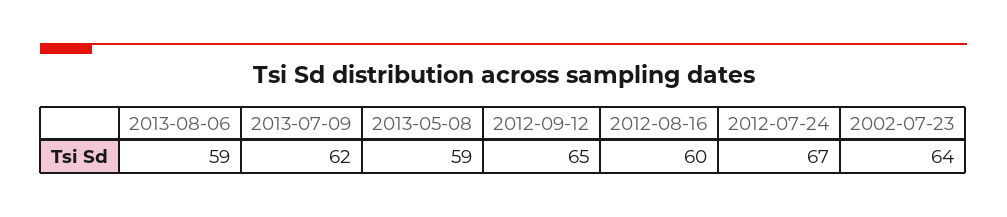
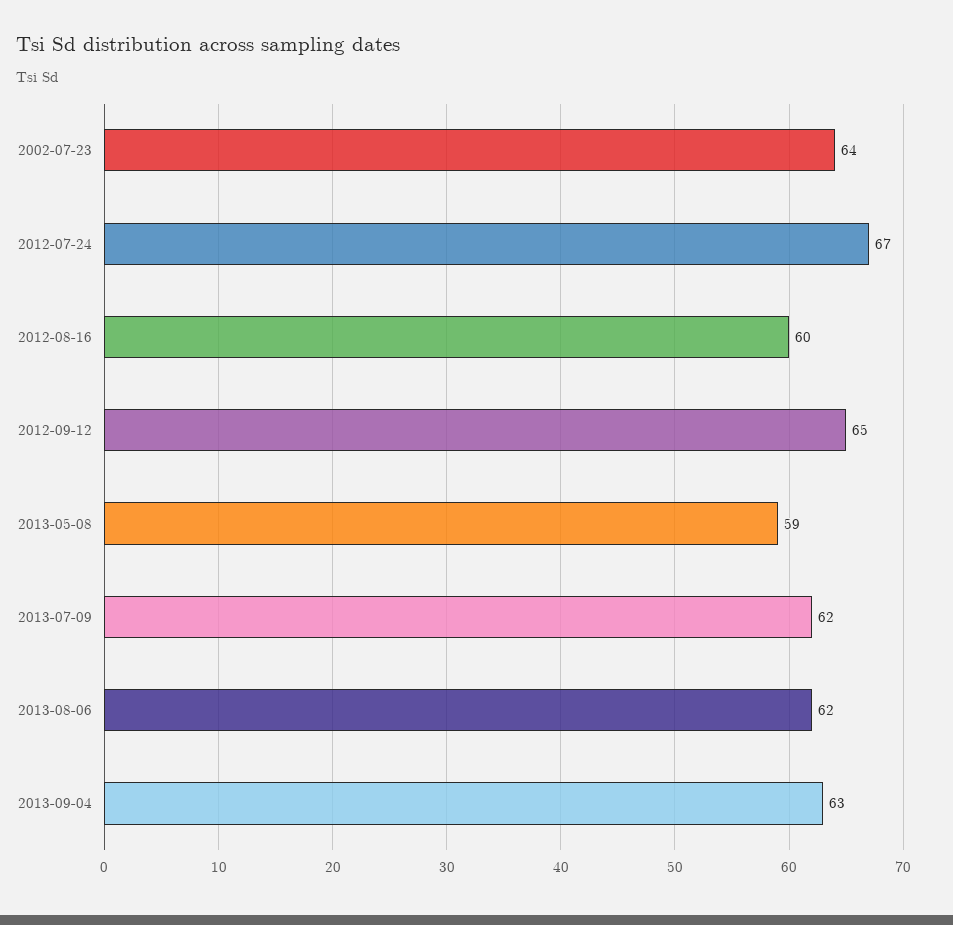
2013-08-06: 59 -> 62
2013-09-04: none -> 63

